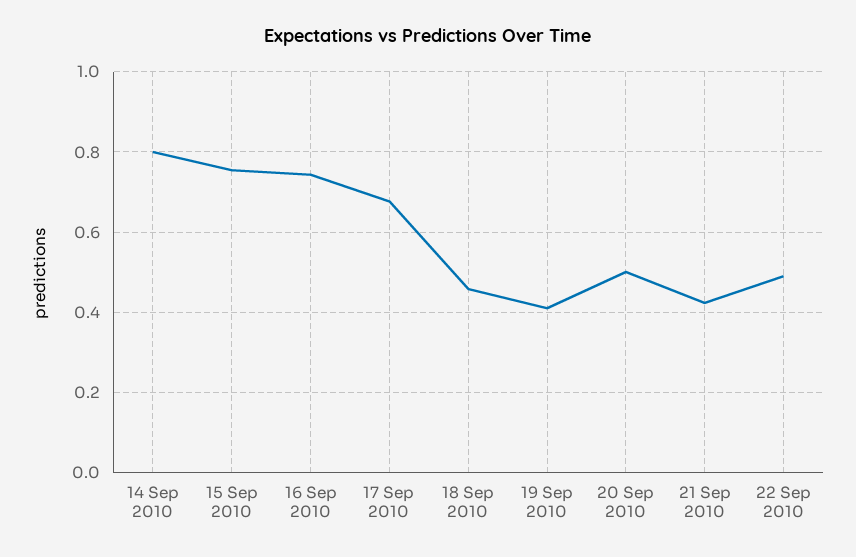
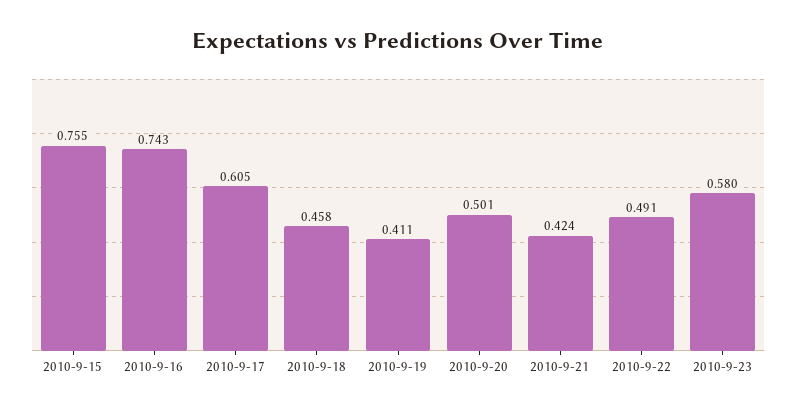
14 Sep 2010: 0.8 -> none
17 Sep 2010: 0.68 -> 0.605
2010-9-23: none -> 0.58

